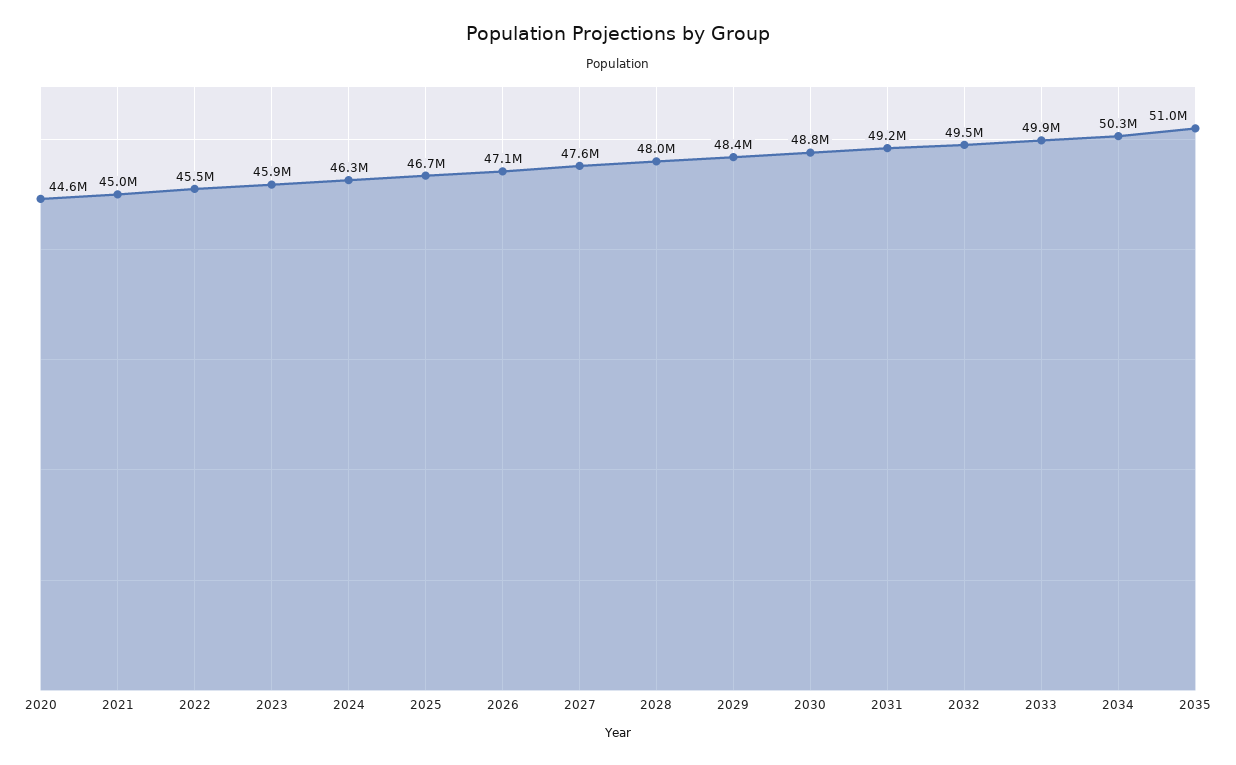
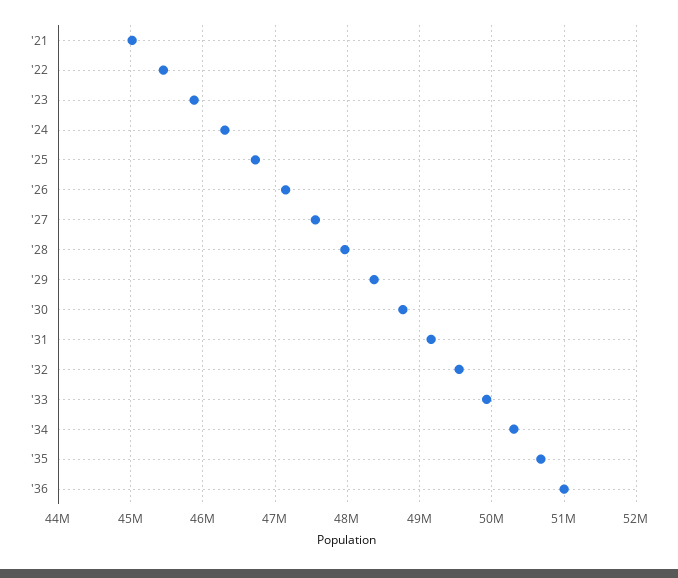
2020: 44600000 -> none
2035: 51000000 -> 50700000
'36: none -> 51000000

